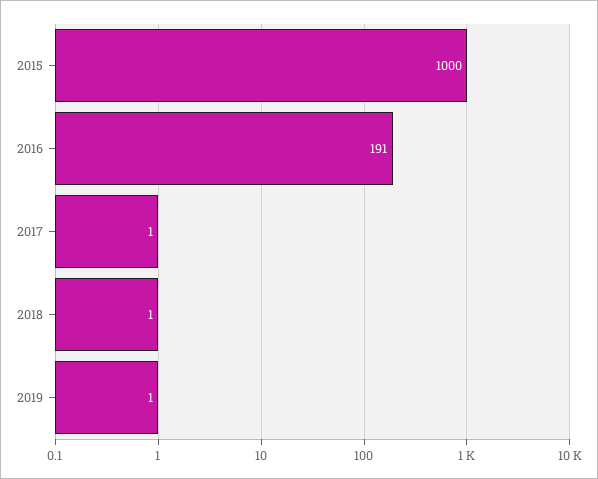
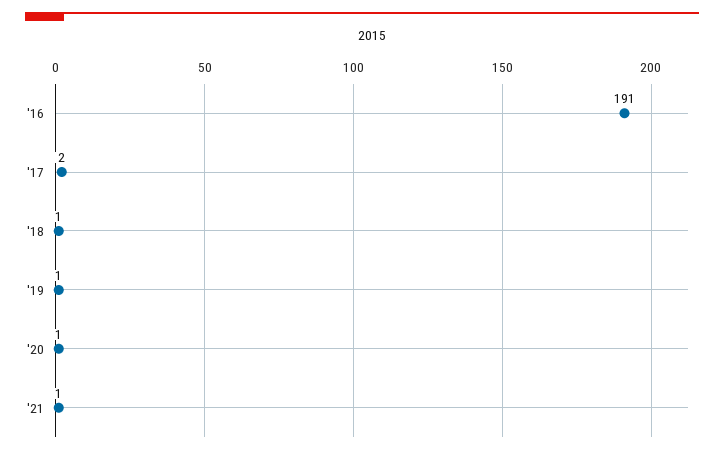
2015: 1000 -> none
2017: 1 -> 2
'20: none -> 1
'21: none -> 1

